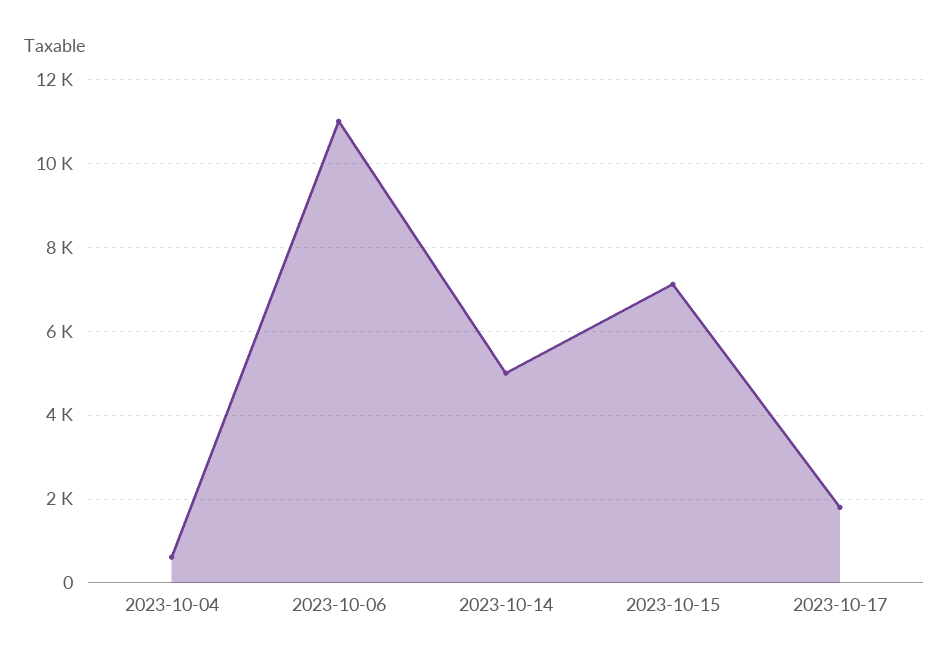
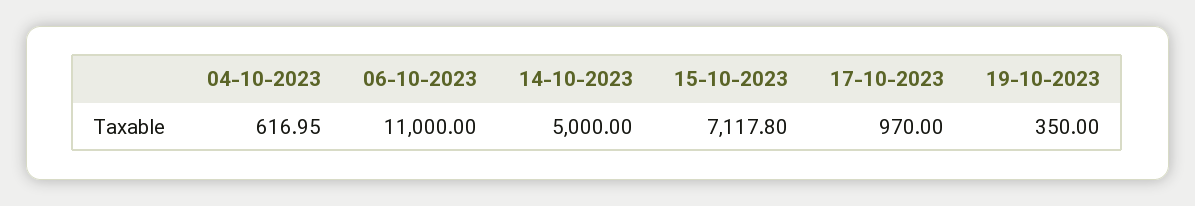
2023-10-17: 1800 -> 970
19-10-2023: none -> 350

